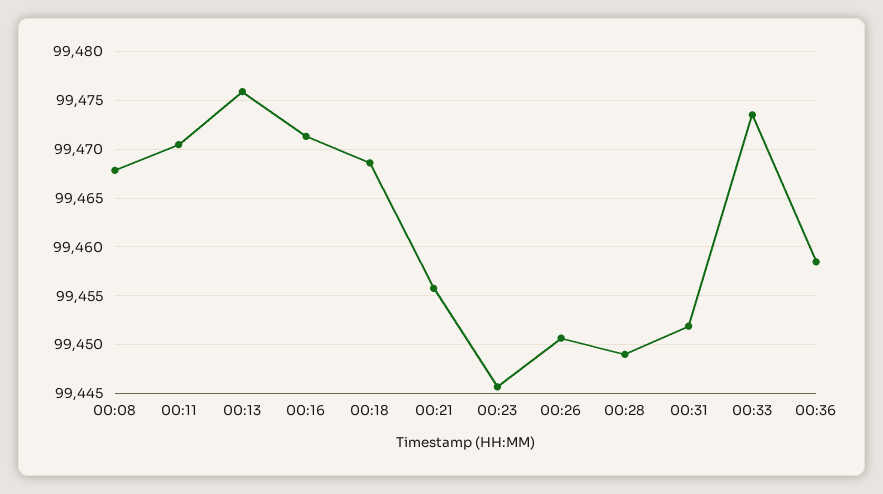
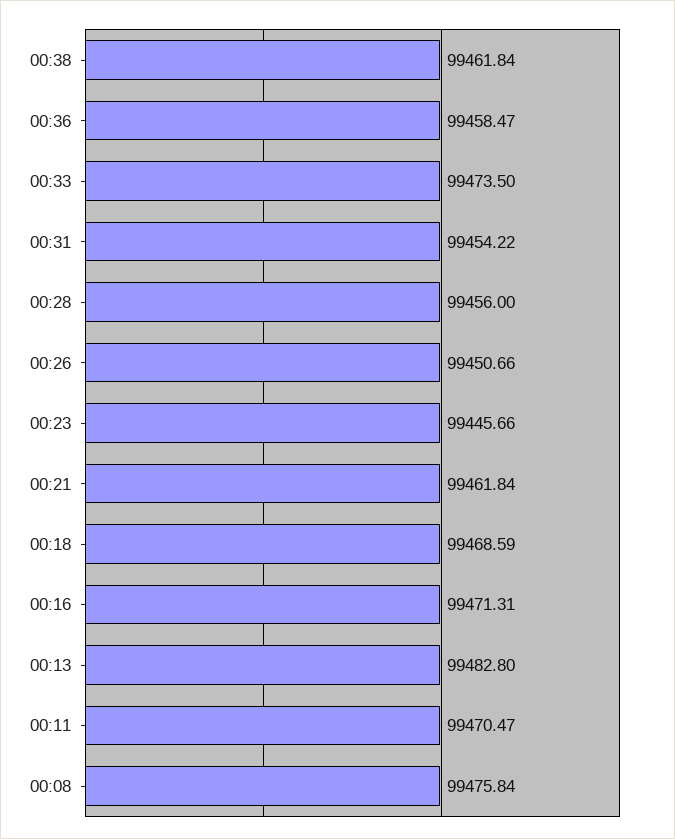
00:08: 99468 -> 99475.84
00:13: 99476 -> 99482.8
00:21: 99456 -> 99461.84
00:28: 99449 -> 99456
00:31: 99452 -> 99454.22
00:38: none -> 99461.84

